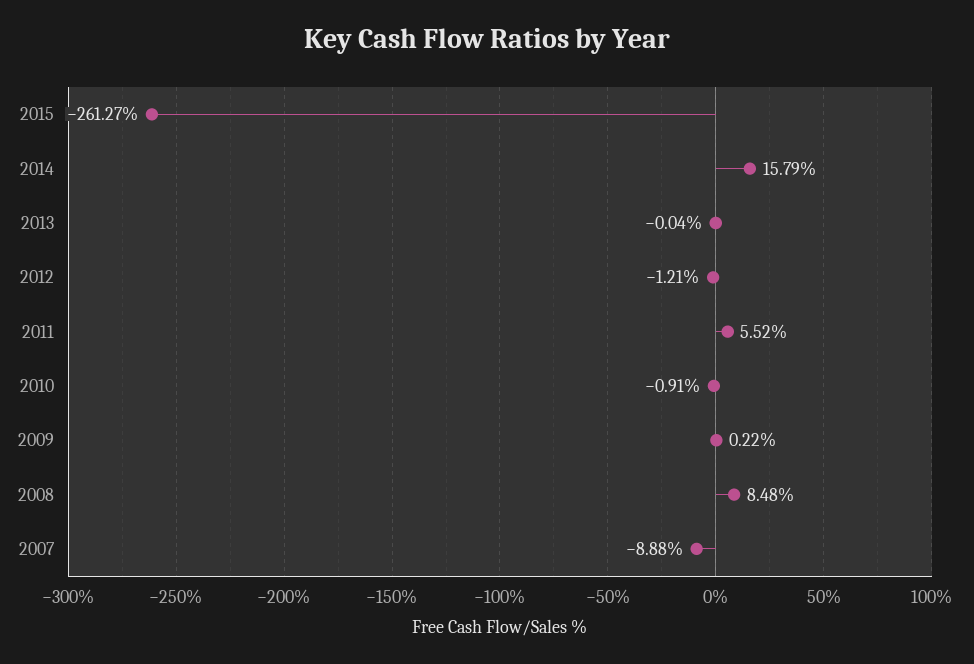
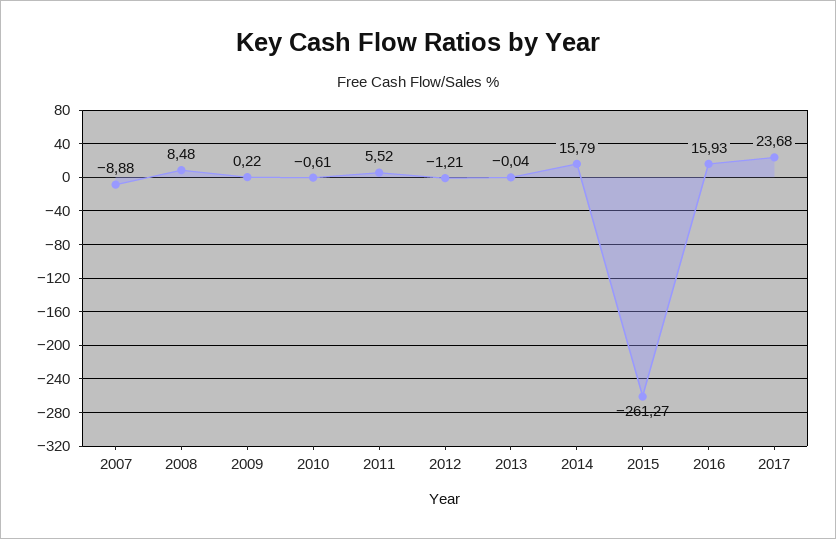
2010: -0.91 -> -0.61
2016: none -> 15.93
2017: none -> 23.68

